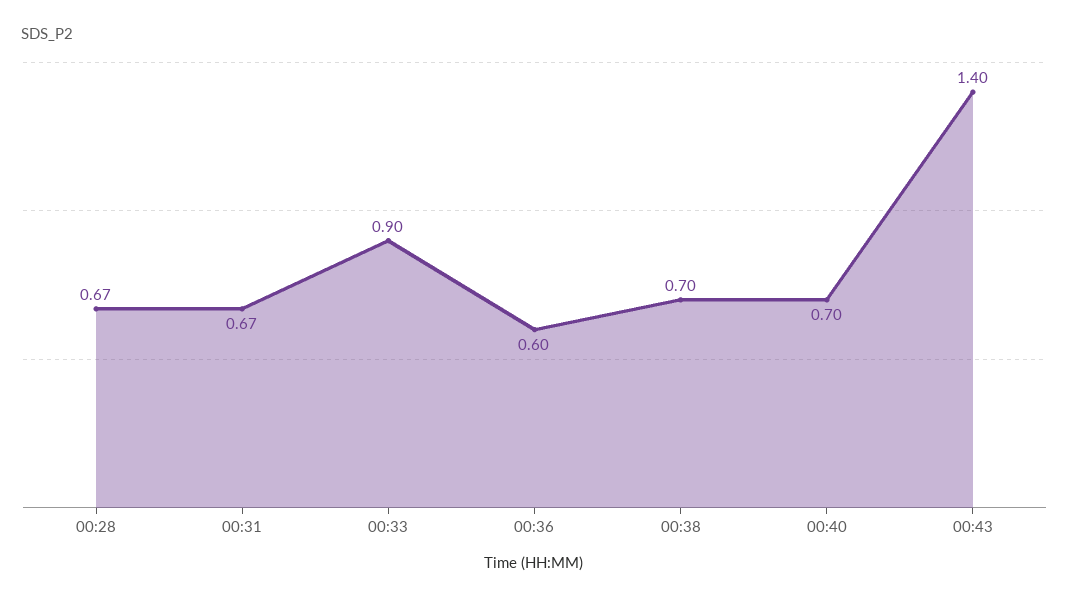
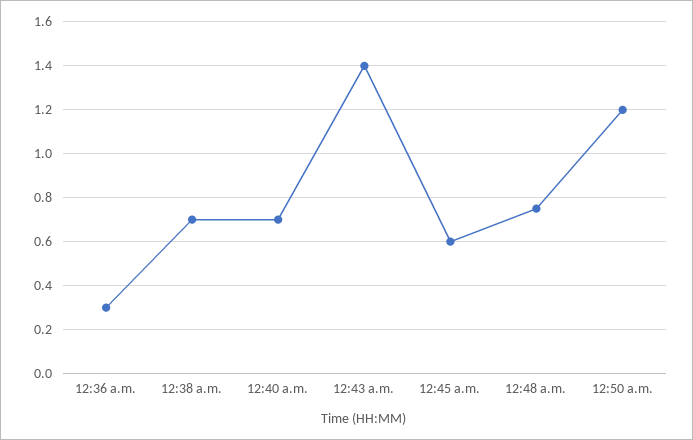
00:28: 0.67 -> none
00:31: 0.67 -> none
00:33: 0.9 -> none
00:36: 0.6 -> 0.3
12:45 a.m.: none -> 0.6
12:48 a.m.: none -> 0.75
12:50 a.m.: none -> 1.2

